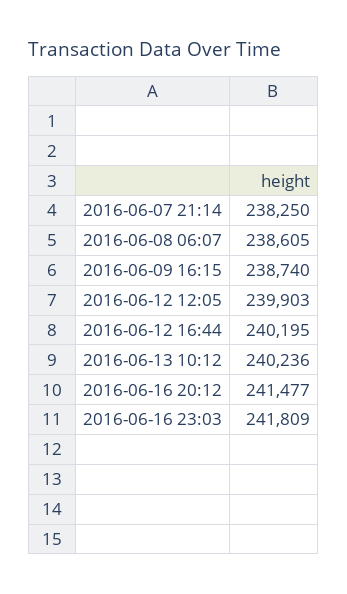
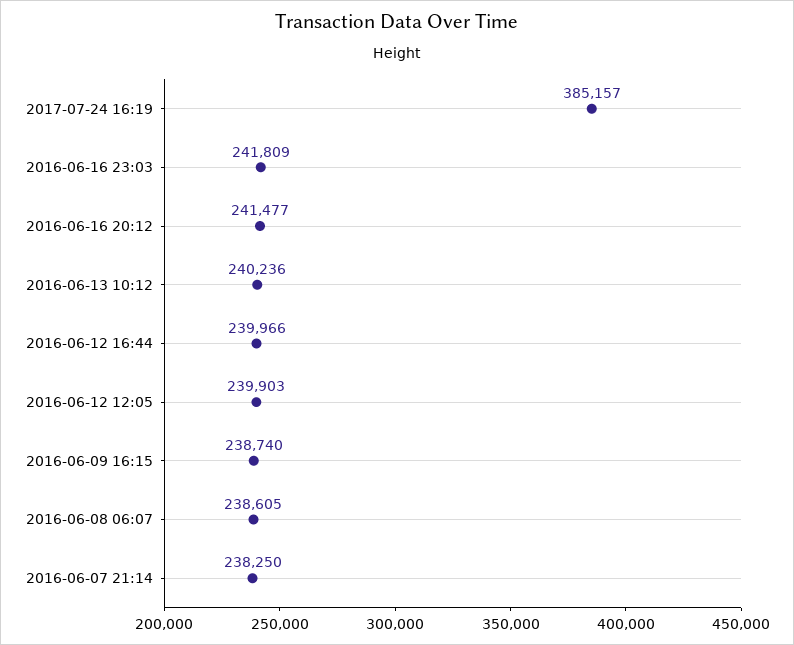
2016-06-12 16:44: 240195 -> 239966
2017-07-24 16:19: none -> 385157

